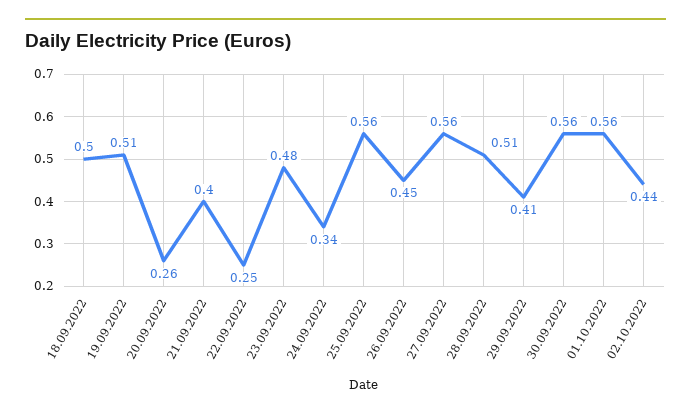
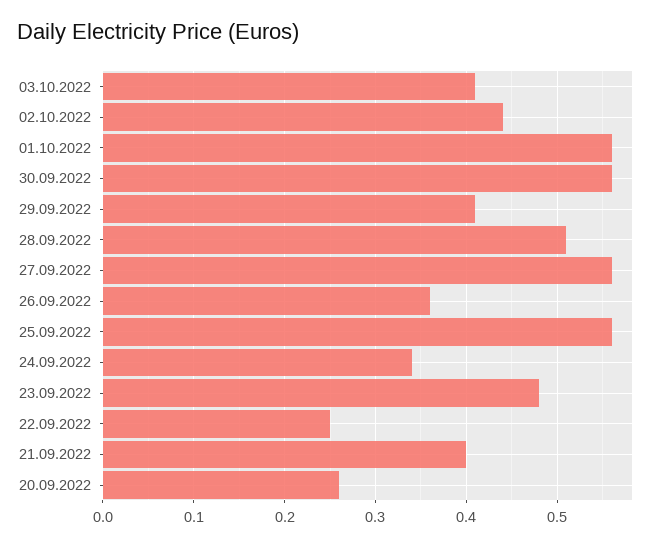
18.09.2022: 0.5 -> none
19.09.2022: 0.51 -> none
26.09.2022: 0.45 -> 0.36
03.10.2022: none -> 0.41

